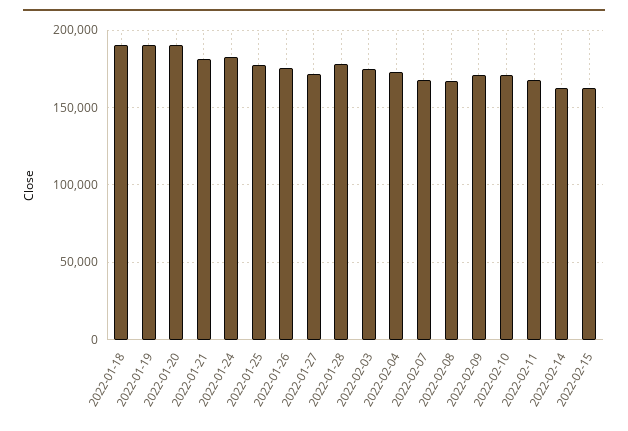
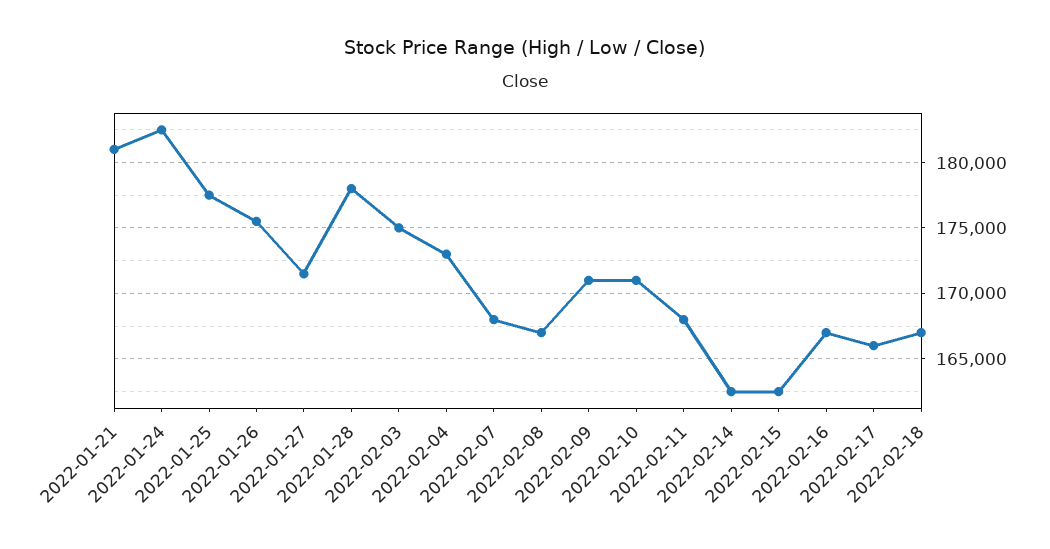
2022-01-18: 190000 -> none
2022-01-19: 190000 -> none
2022-01-20: 190000 -> none
2022-02-16: none -> 167000
2022-02-17: none -> 166000
2022-02-18: none -> 167000

